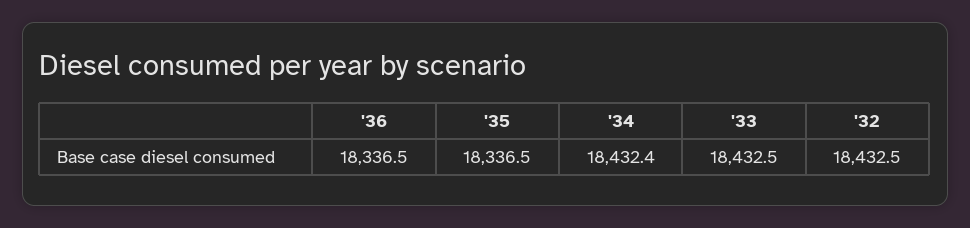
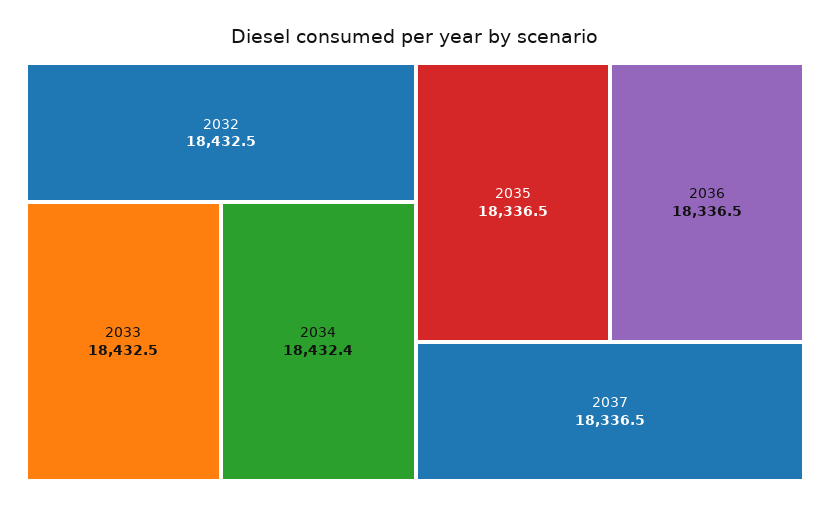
2037: none -> 18336.5

